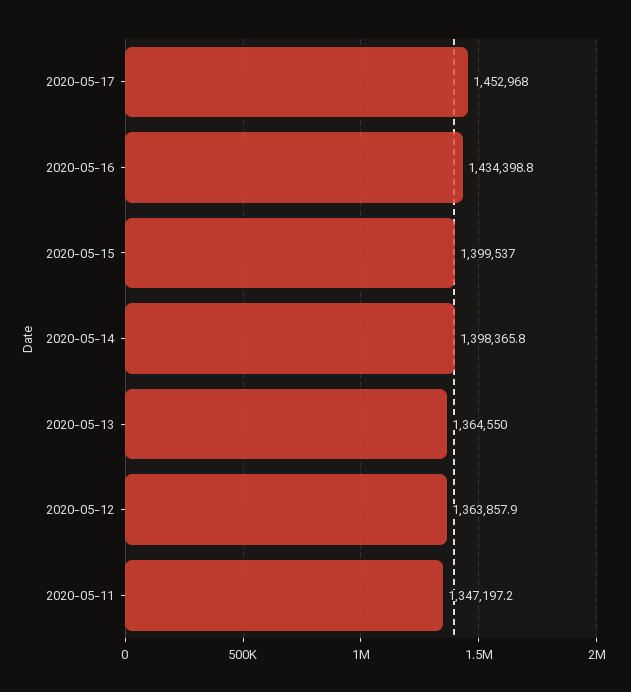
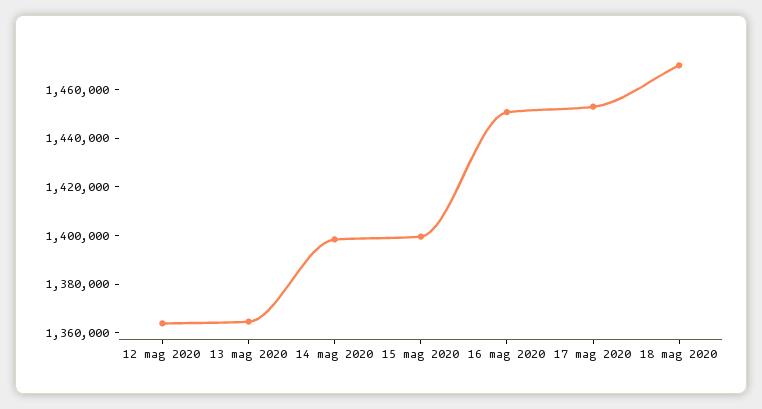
2020-05-16: 1434398.8 -> 1450000
2020-05-11: 1347197.2 -> none
18 mag 2020: none -> 1470000

